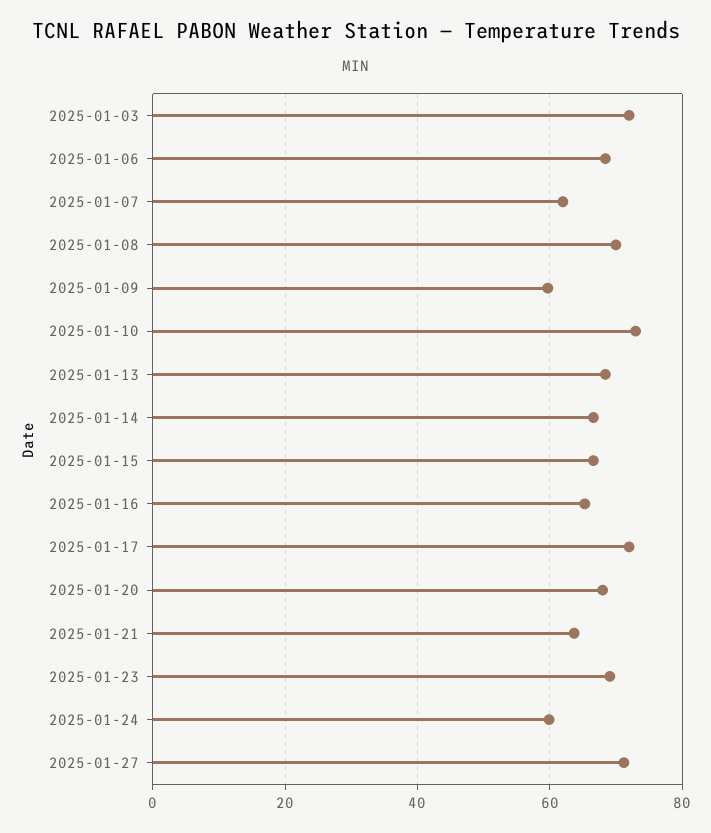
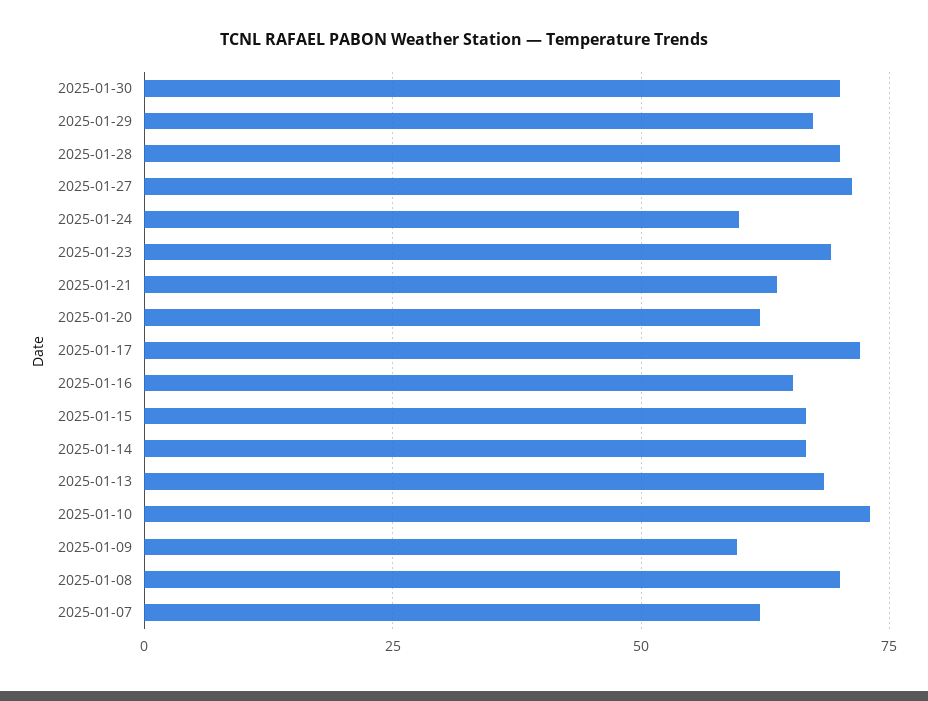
2025-01-03: 72 -> none
2025-01-06: 68 -> none
2025-01-20: 68 -> 62.5
2025-01-30: none -> 70
2025-01-29: none -> 67.5
2025-01-28: none -> 70

